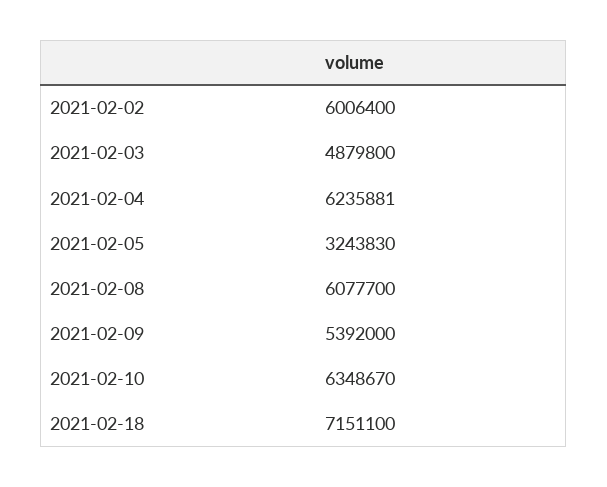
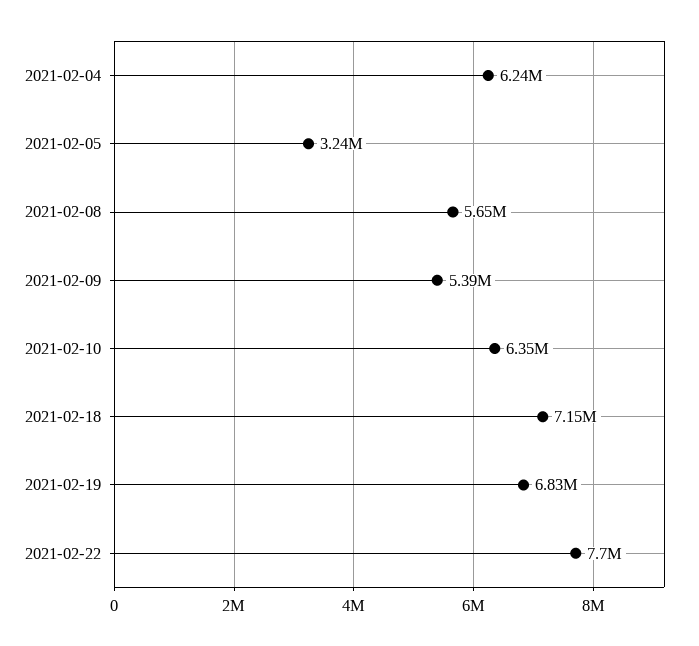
2021-02-02: 6006400 -> none
2021-02-03: 4879800 -> none
2021-02-08: 6077700 -> 5650000
2021-02-19: none -> 6830000
2021-02-22: none -> 7700000

